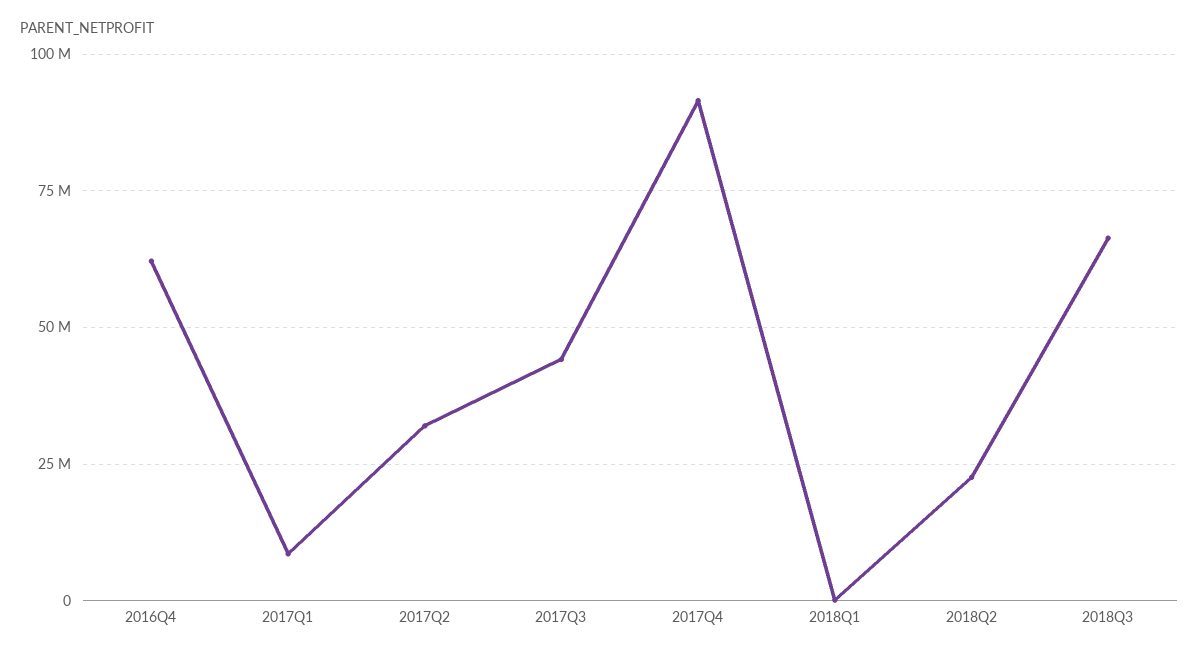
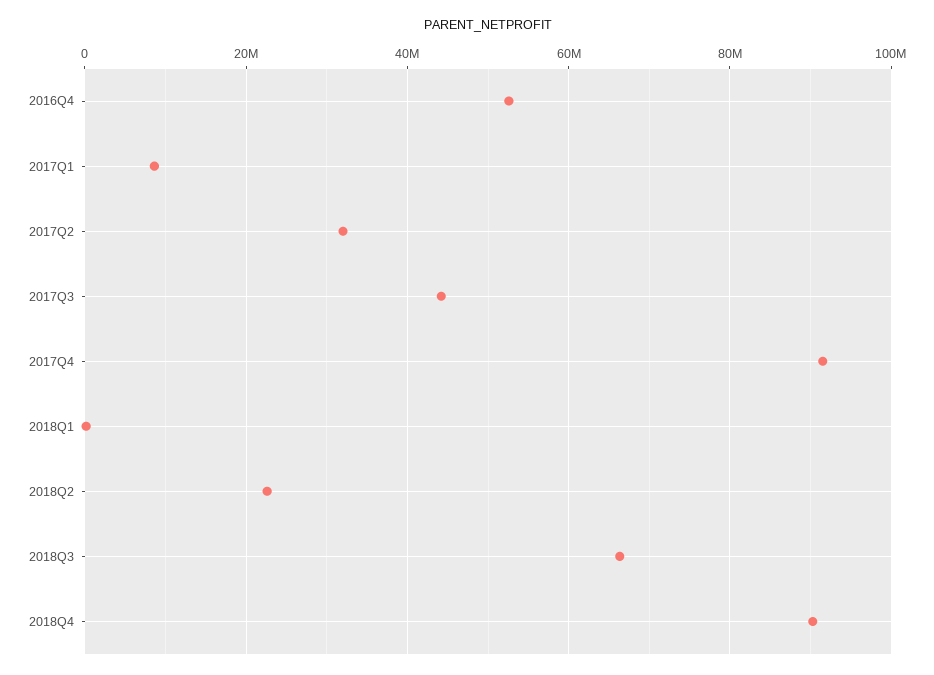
2016Q4: 62500000 -> 52000000
2018Q4: none -> 90000000

